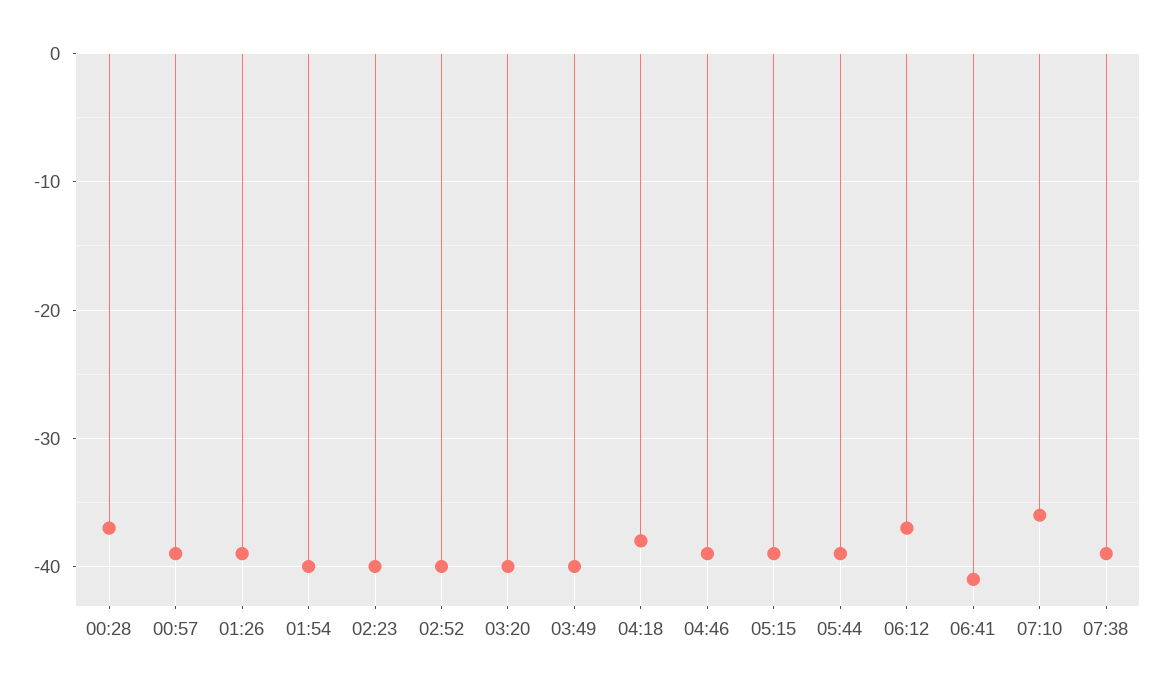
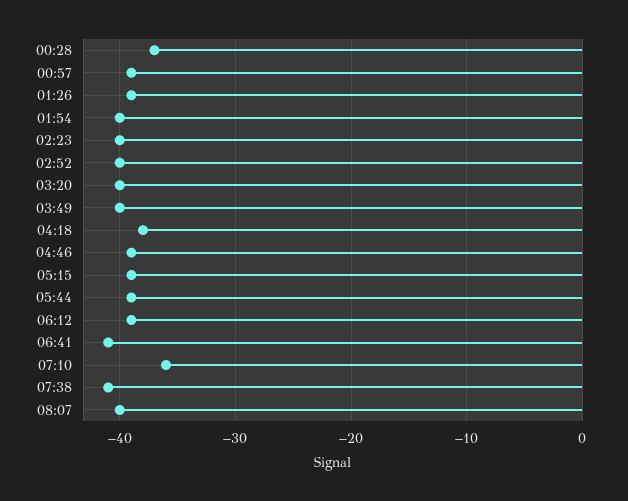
06:12: -37 -> -39
07:38: -39 -> -41
08:07: none -> -40

